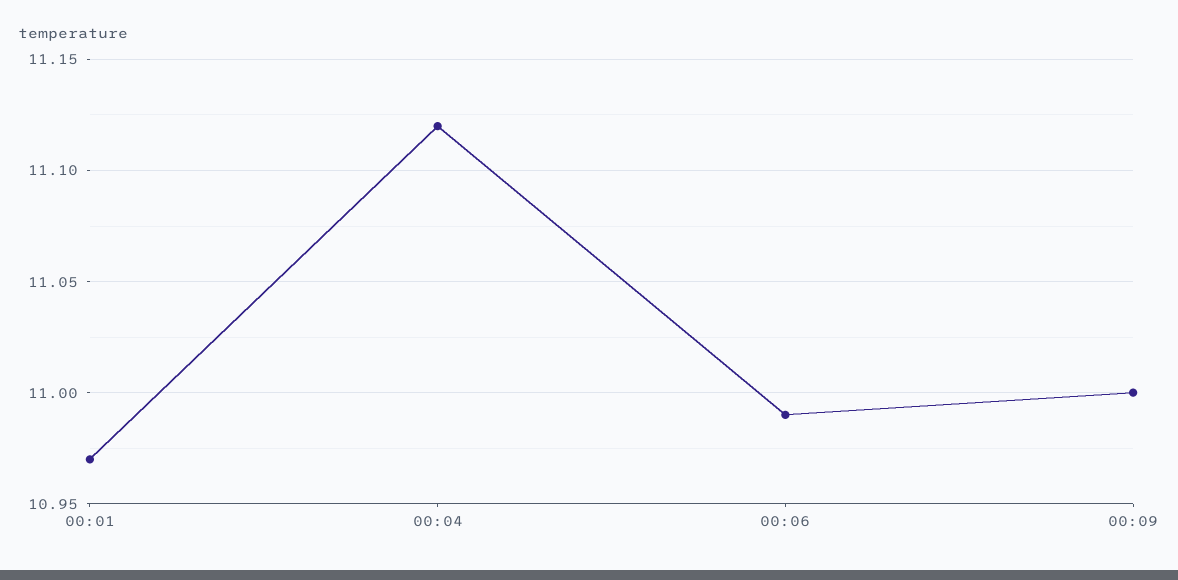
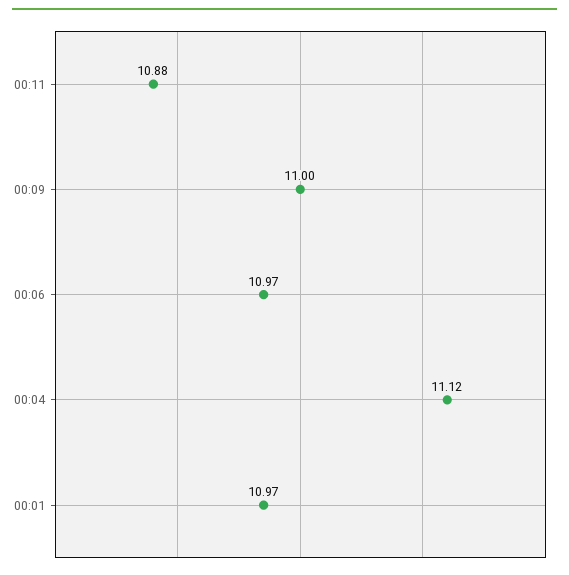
00:06: 10.99 -> 10.97
00:11: none -> 10.88

